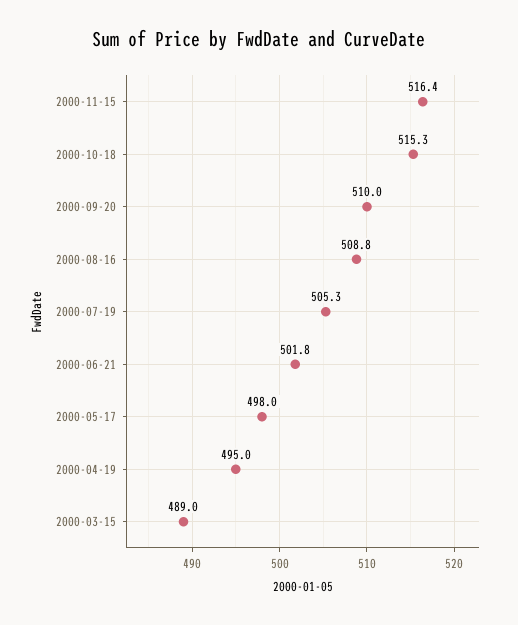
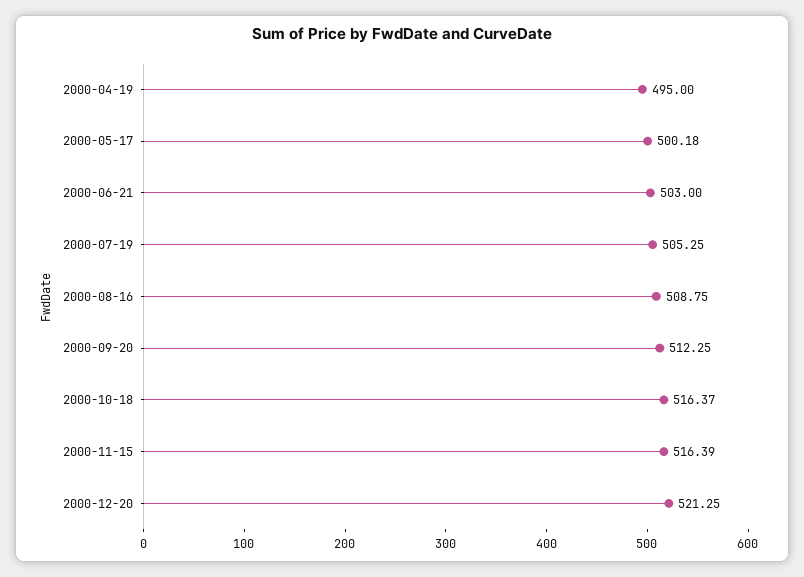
2000-10-18: 515.3 -> 516.37
2000-09-20: 510 -> 512.25
2000-06-21: 501.8 -> 503
2000-05-17: 498 -> 500.18
2000-03-15: 489 -> none
2000-12-20: none -> 521.25

